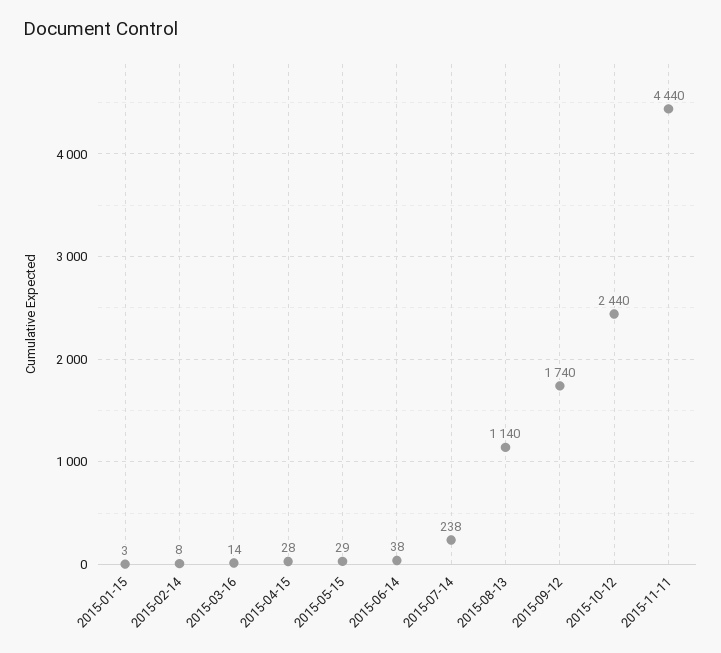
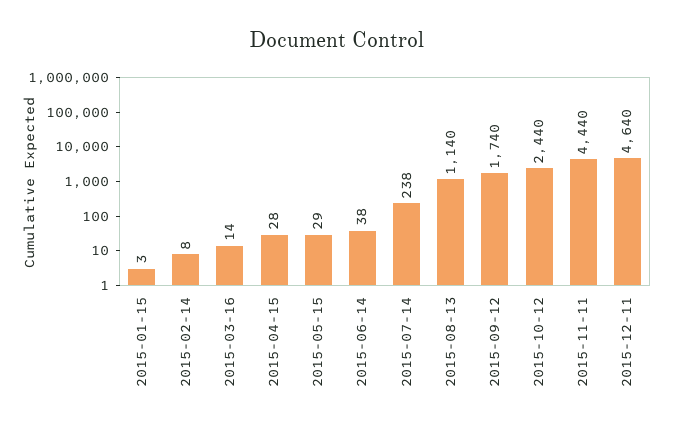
2015-12-11: none -> 4640

